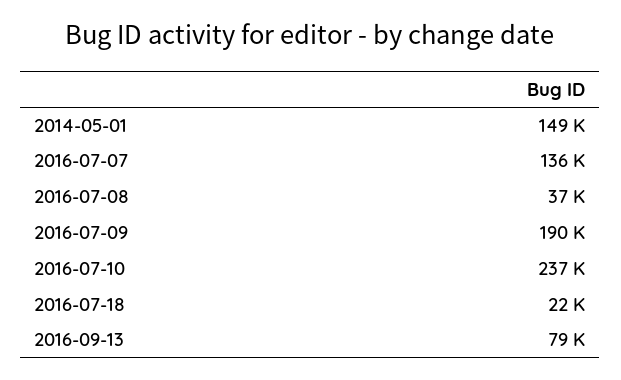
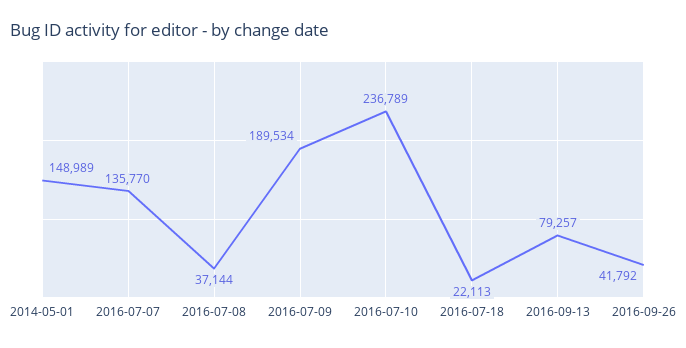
2016-09-26: none -> 41792

